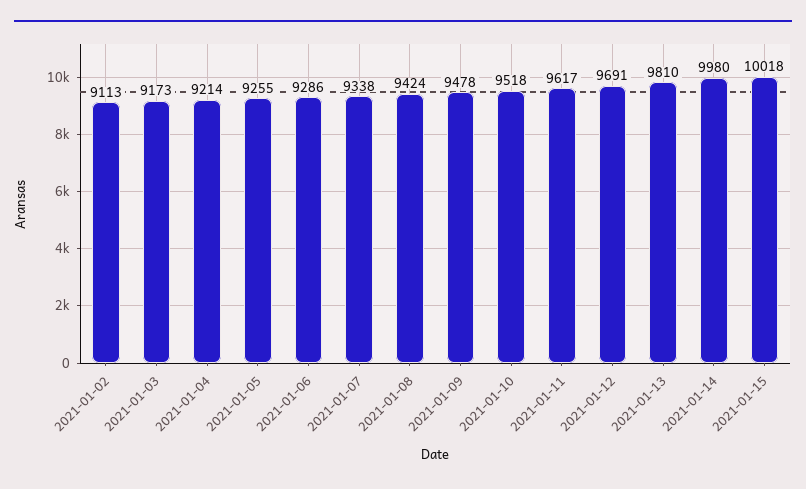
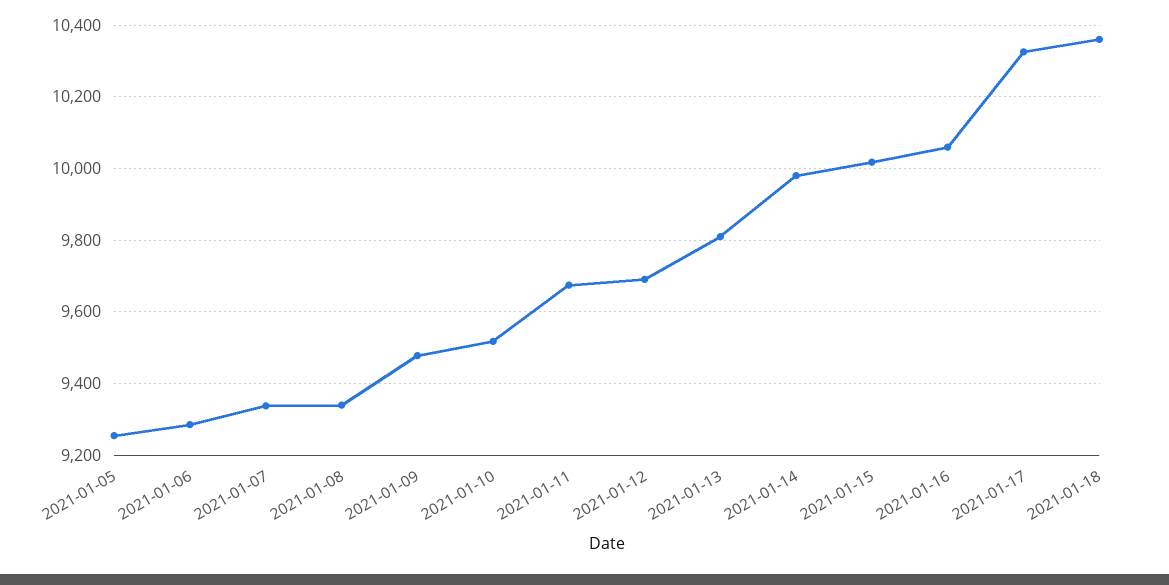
2021-01-02: 9113 -> none
2021-01-03: 9173 -> none
2021-01-04: 9214 -> none
2021-01-08: 9424 -> 9340
2021-01-11: 9617 -> 9680
2021-01-16: none -> 10060
2021-01-17: none -> 10320
2021-01-18: none -> 10360

